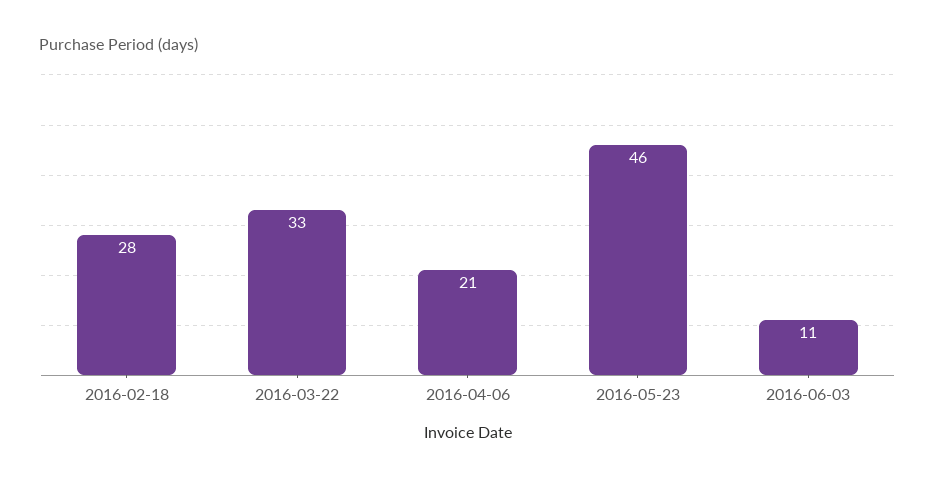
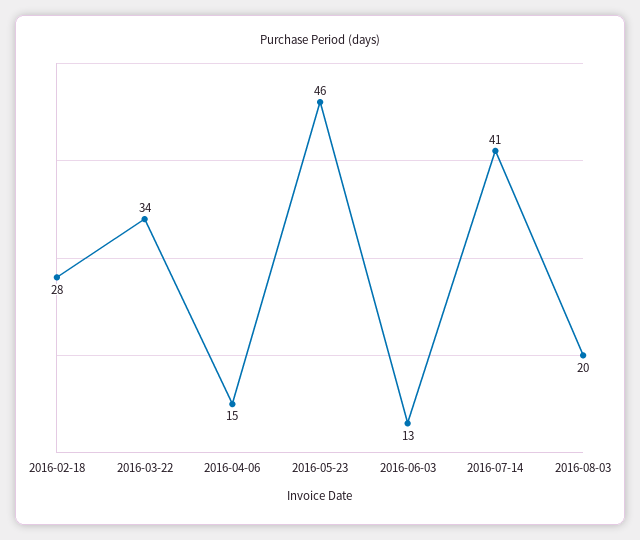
2016-03-22: 33 -> 34
2016-04-06: 21 -> 15
2016-06-03: 11 -> 13
2016-07-14: none -> 41
2016-08-03: none -> 20

